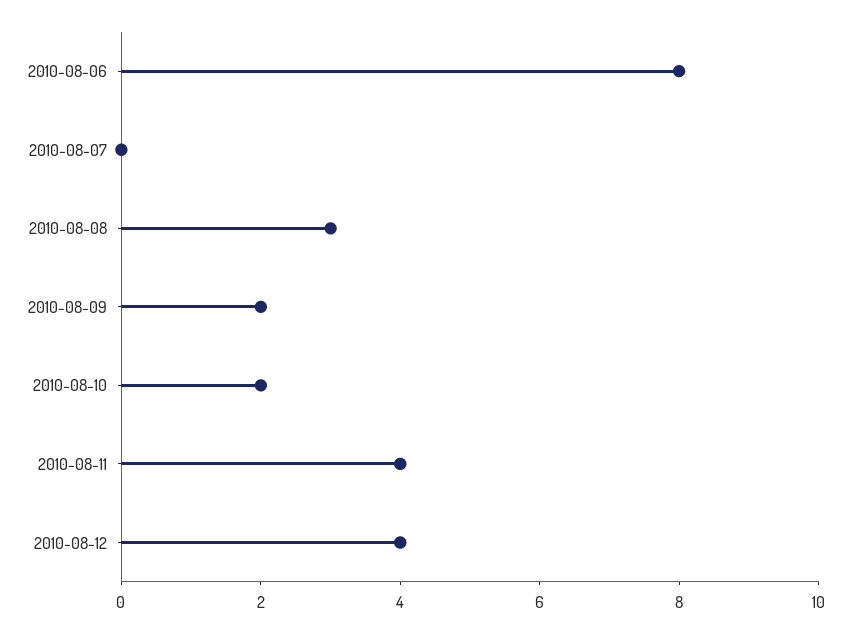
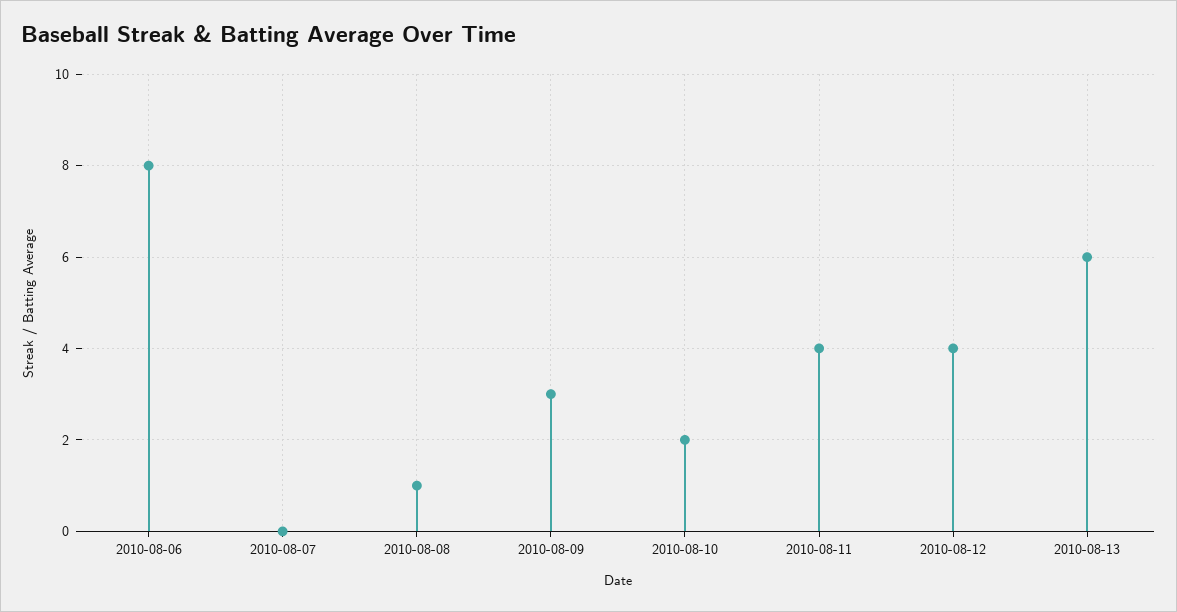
2010-08-08: 3 -> 1
2010-08-09: 2 -> 3
2010-08-13: none -> 6

